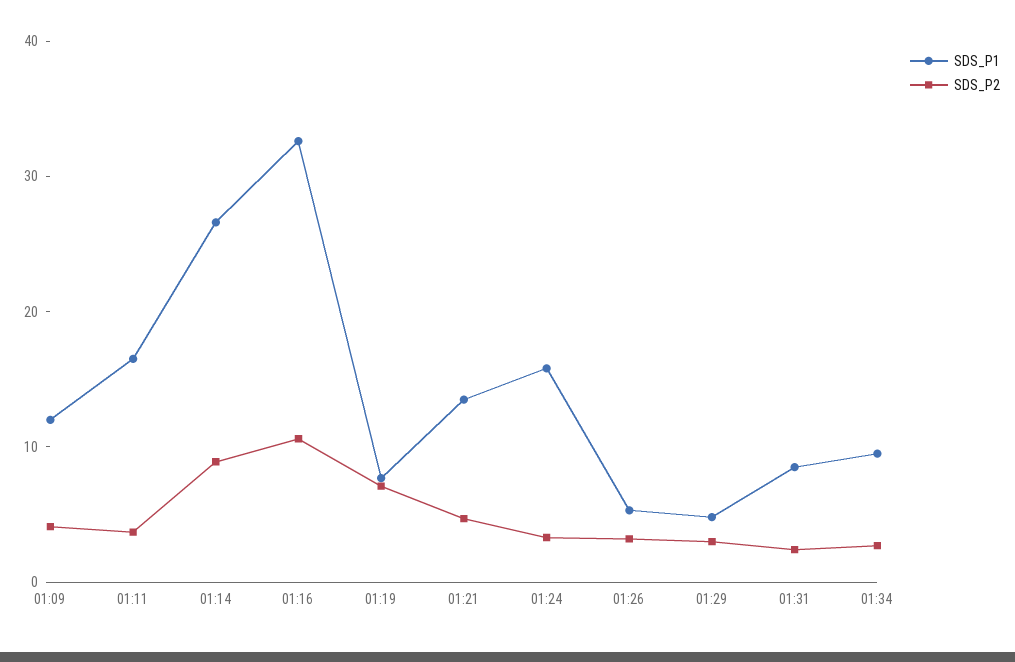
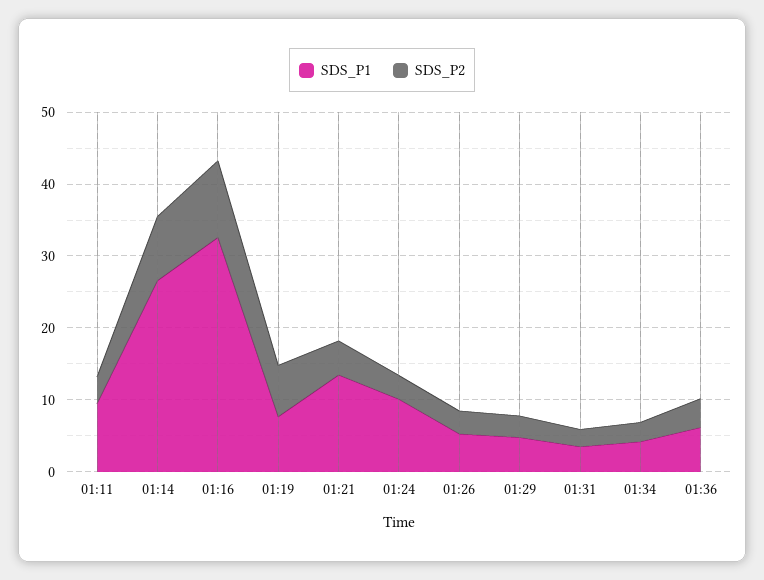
SDS_P1, 01:09: 12 -> none
SDS_P2, 01:09: 4 -> none
SDS_P1, 01:11: 16 -> 10
SDS_P1, 01:24: 16 -> 10
SDS_P1, 01:31: 8 -> 4
SDS_P1, 01:34: 10 -> 4
SDS_P1, 01:36: none -> 6
SDS_P2, 01:36: none -> 4

